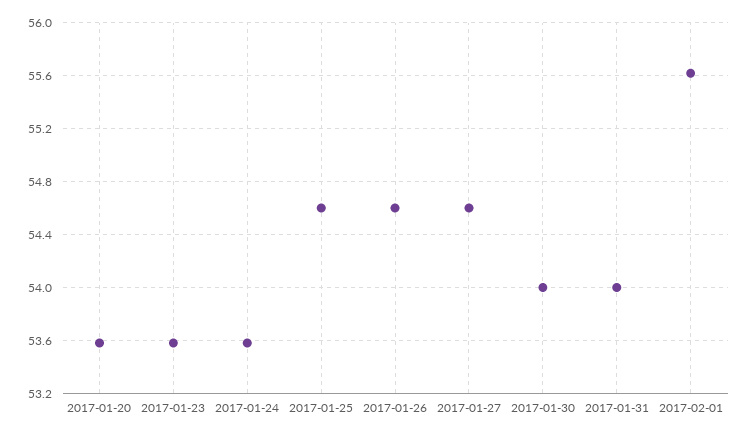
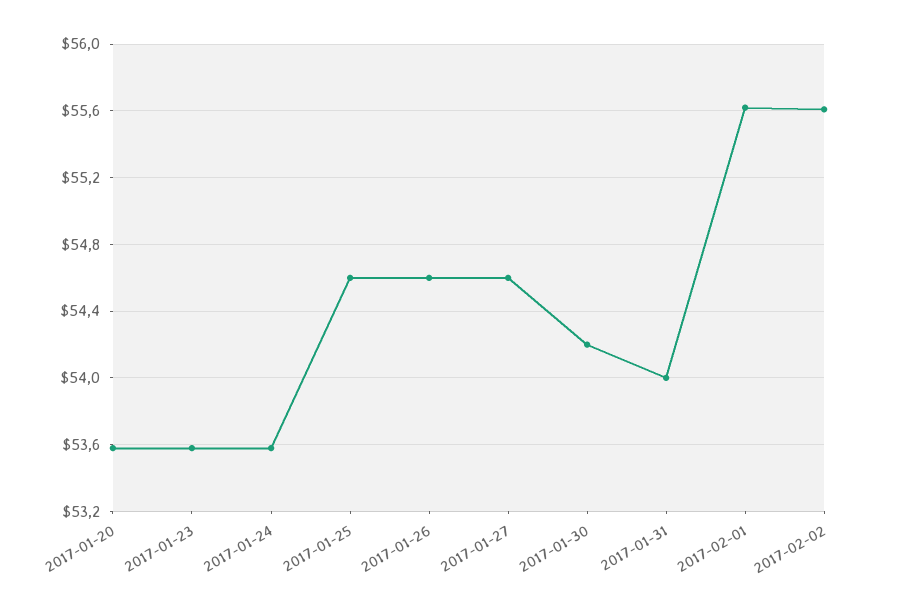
2017-01-30: 54 -> 54.2
2017-02-02: none -> 55.6

